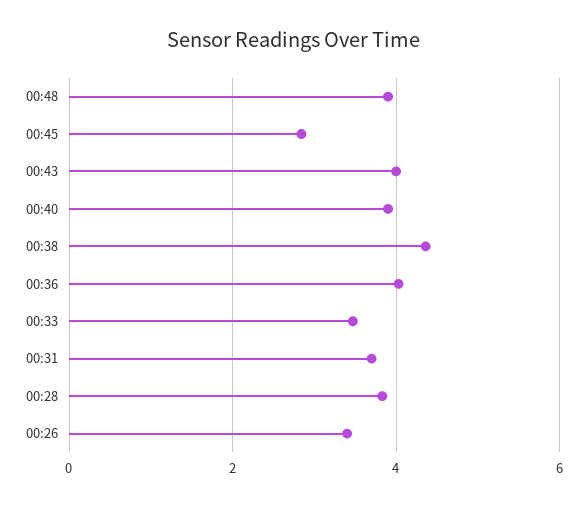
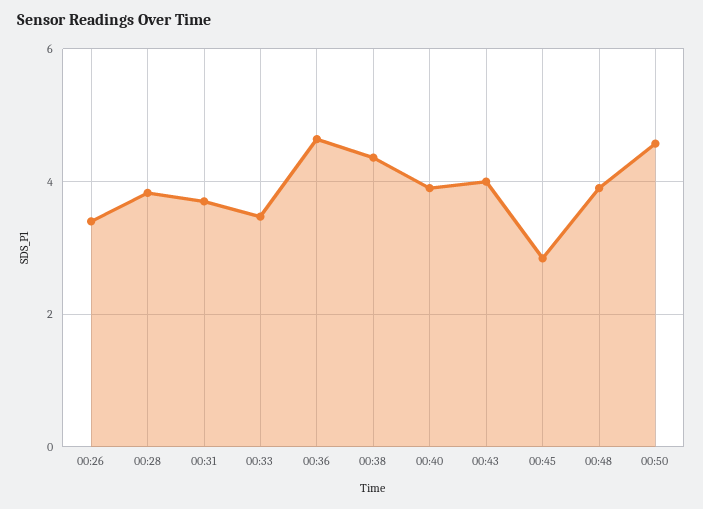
00:36: 4 -> 4.6
00:50: none -> 4.6

